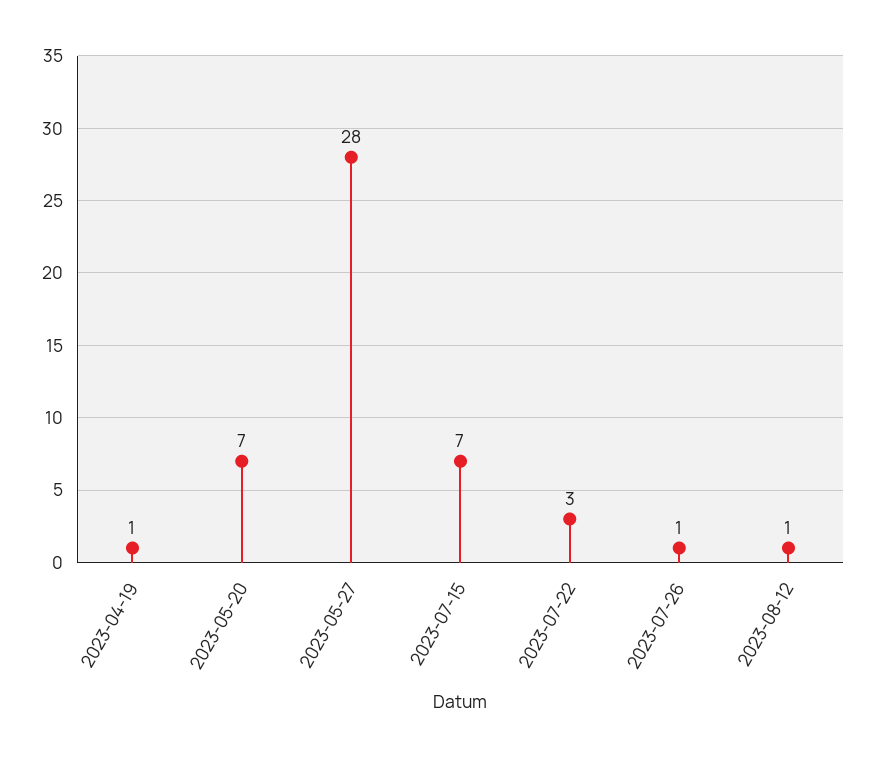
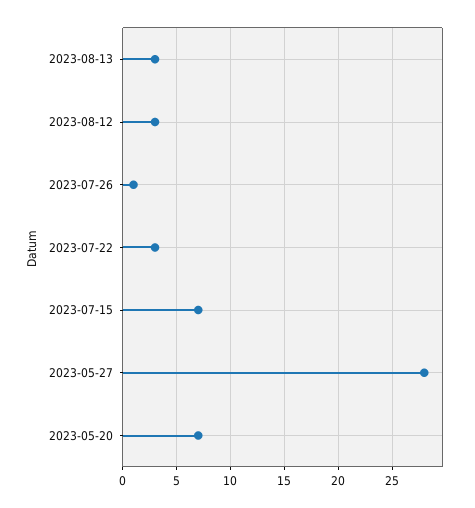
2023-04-19: 1 -> none
2023-08-12: 1 -> 3
2023-08-13: none -> 3

